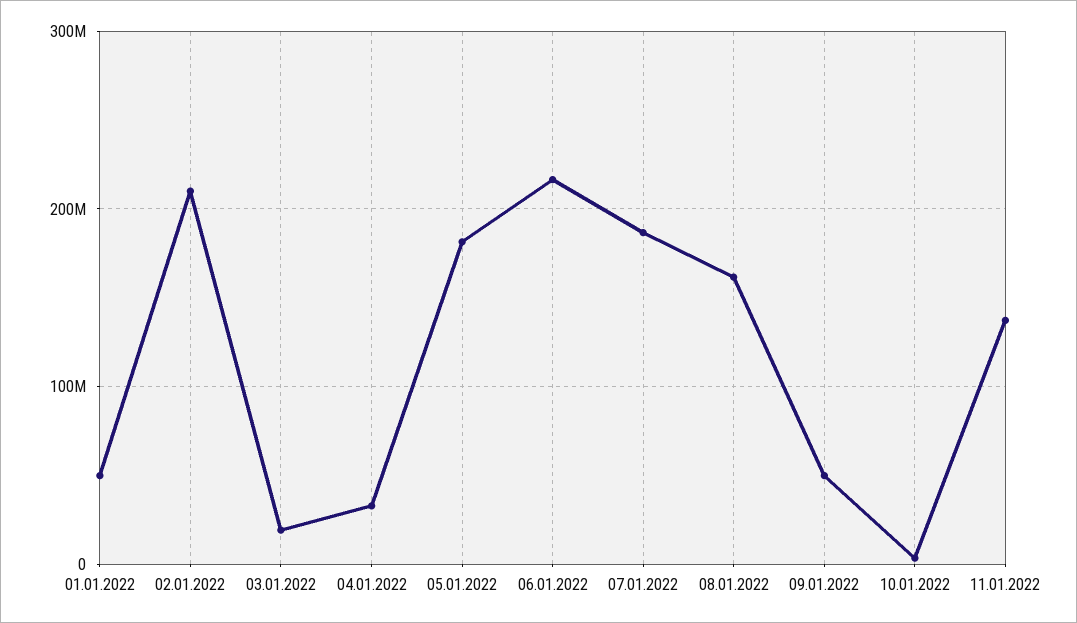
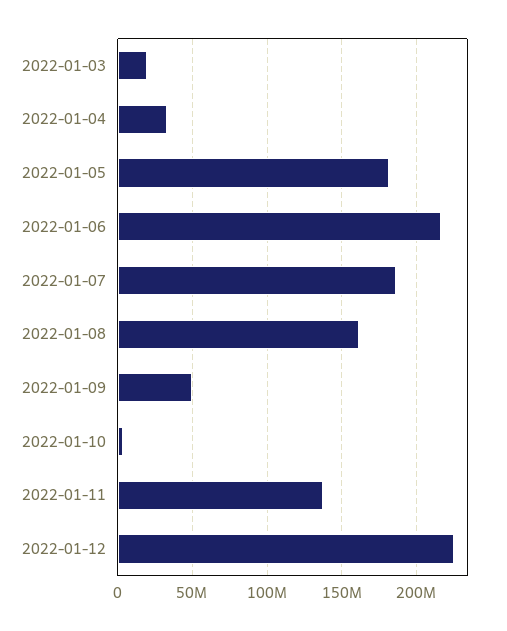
01.01.2022: 50000000 -> none
02.01.2022: 210000000 -> none
2022-01-12: none -> 225000000

